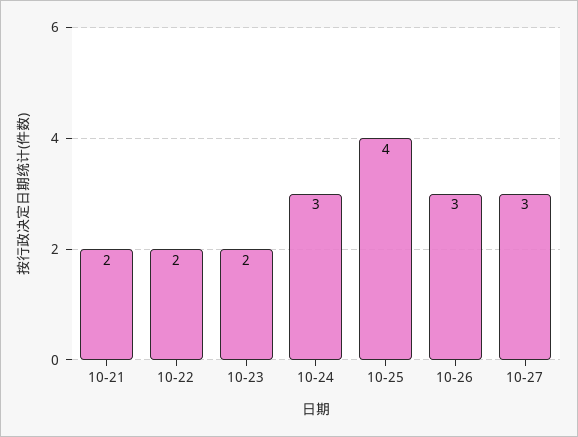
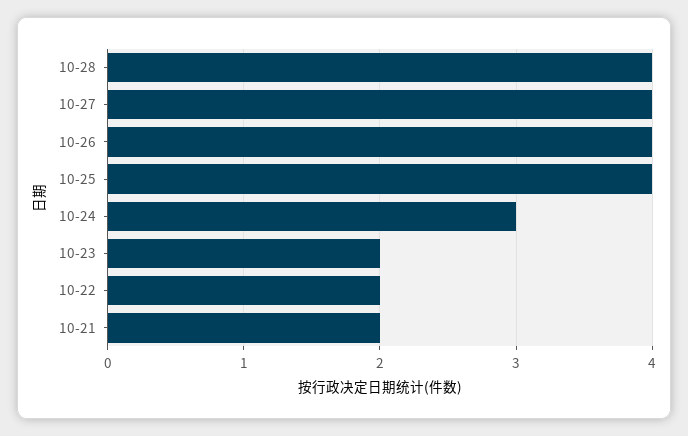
10-26: 3 -> 4
10-27: 3 -> 4
10-28: none -> 4

